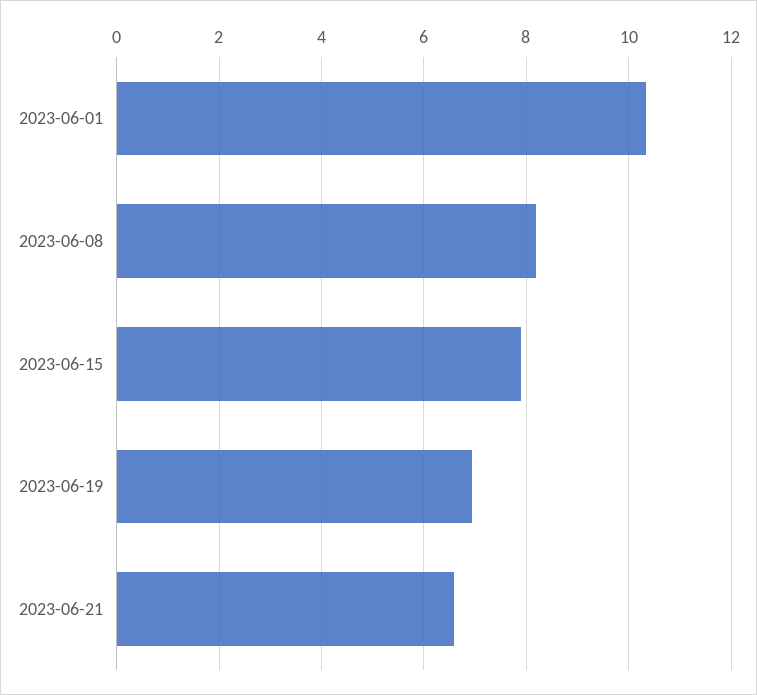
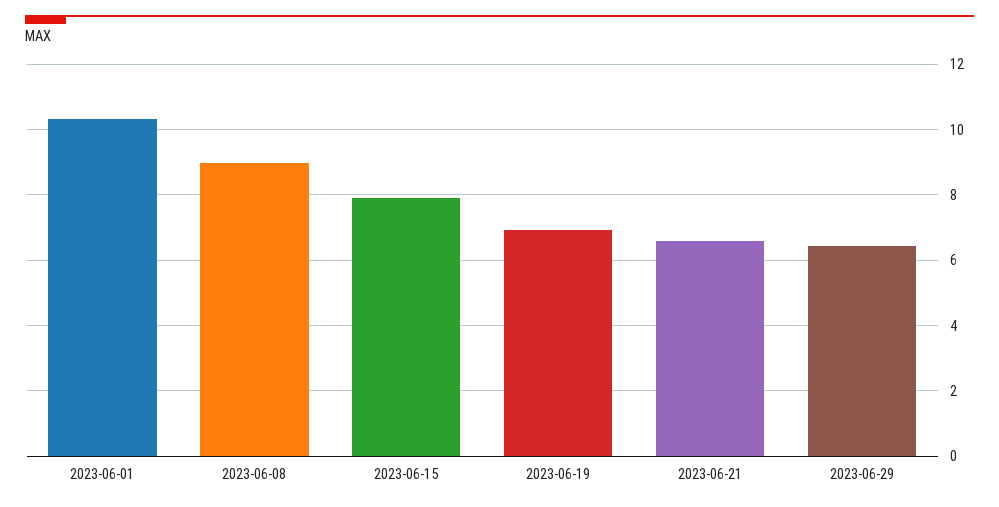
2023-06-08: 8.2 -> 9
2023-06-29: none -> 6.4

